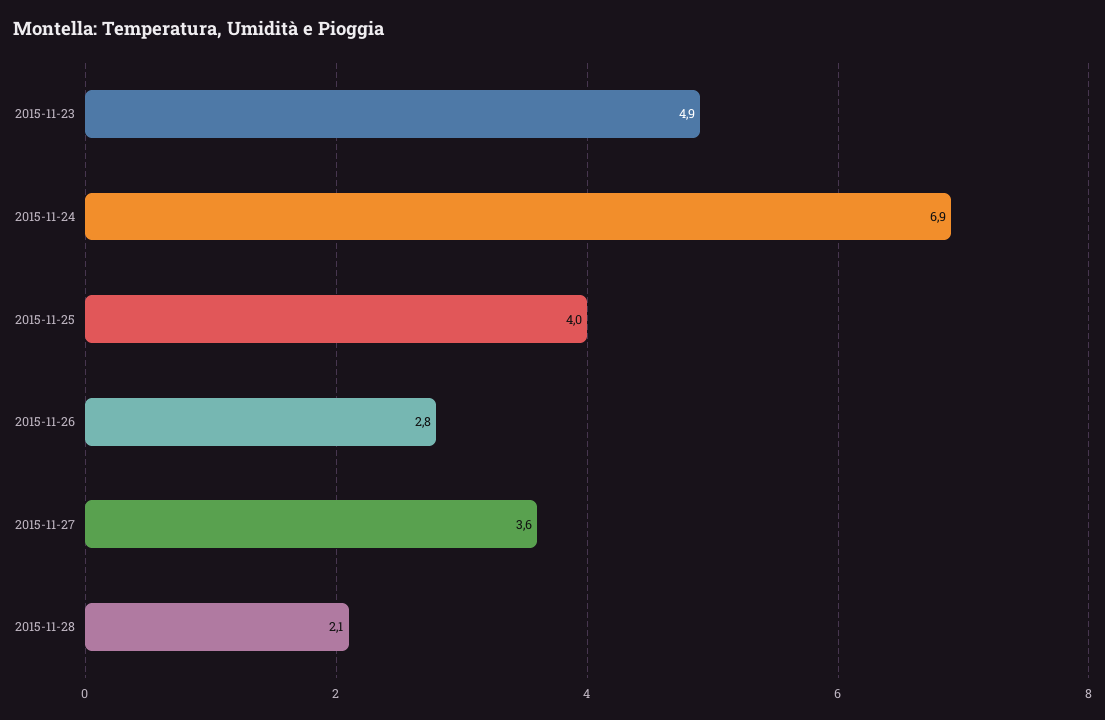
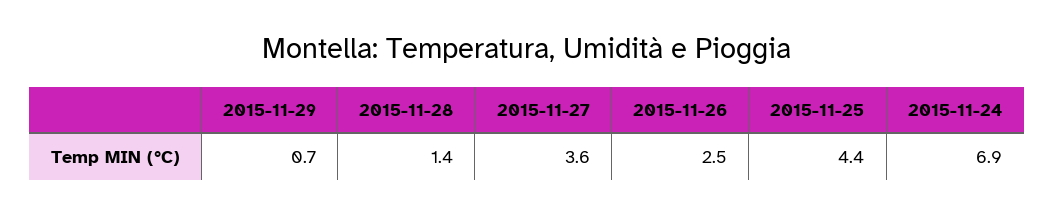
2015-11-23: 4.9 -> none
2015-11-25: 4 -> 4.4
2015-11-26: 2.8 -> 2.5
2015-11-28: 2.1 -> 1.4
2015-11-29: none -> 0.7

